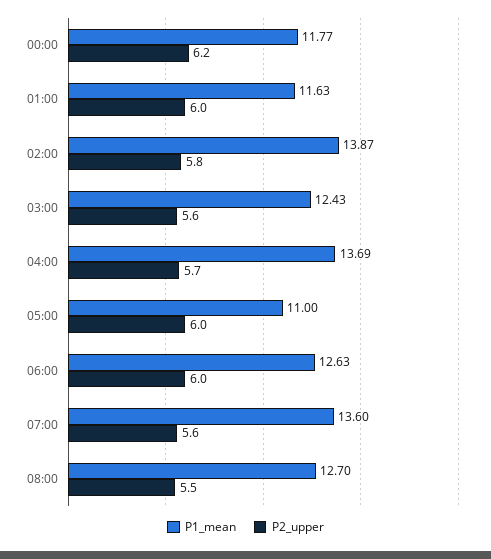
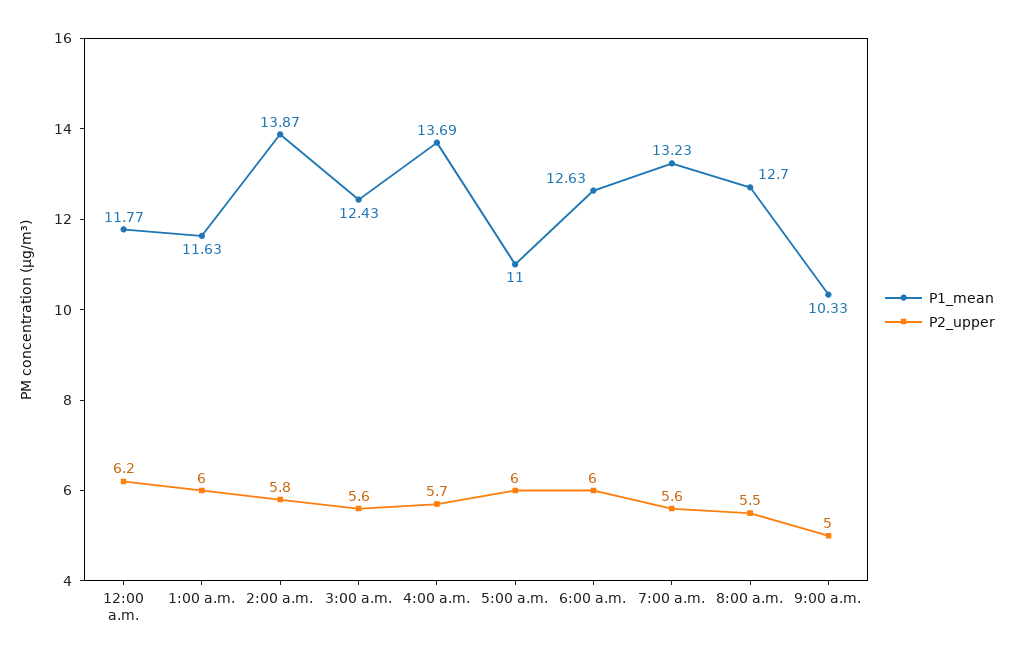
P1_mean, 07:00: 13.6 -> 13.23
P1_mean, 9:00 a.m.: none -> 10.33
P2_upper, 9:00 a.m.: none -> 5

